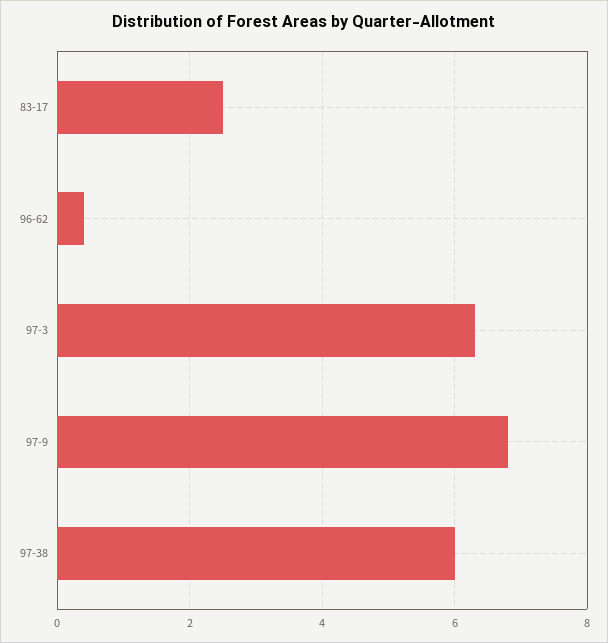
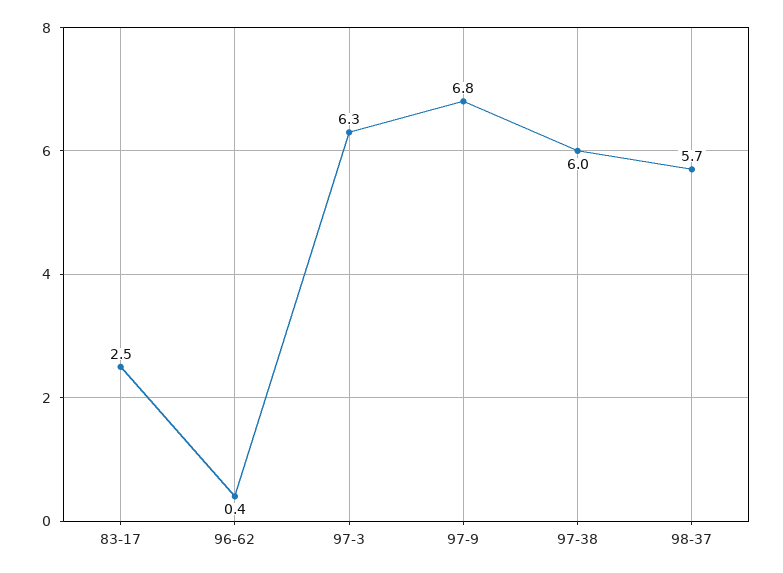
98-37: none -> 5.7

